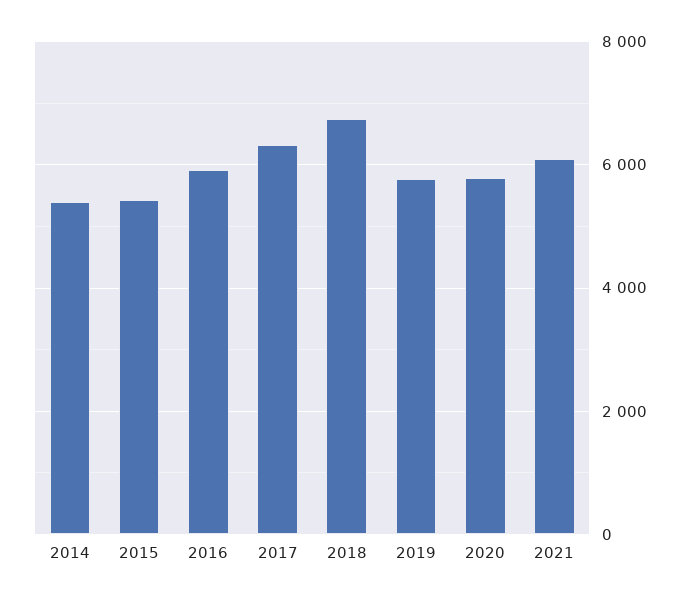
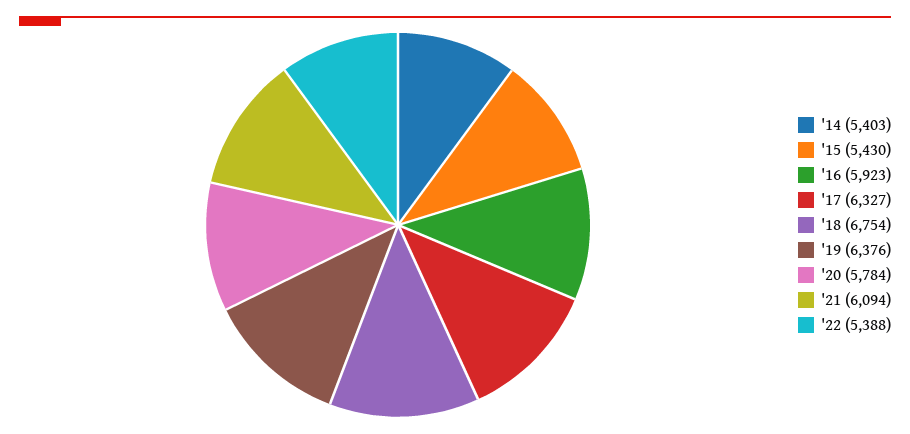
2019: 5800 -> 6376
'22: none -> 5388

